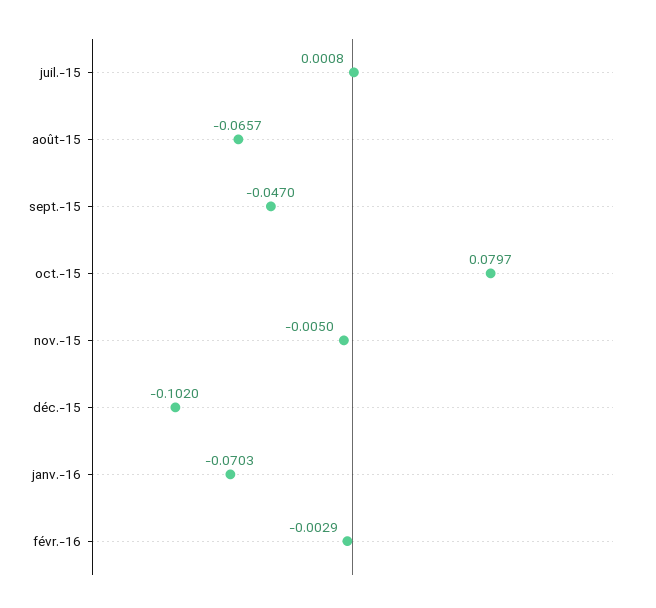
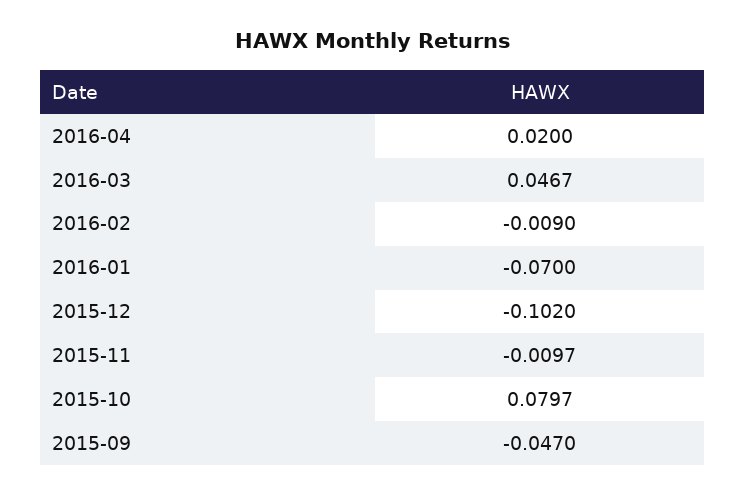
juil.-15: 0.0008 -> none
août-15: -0.0657 -> none
nov.-15: -0.005 -> -0.0097
janv.-16: -0.0703 -> -0.07
févr.-16: -0.0029 -> -0.009
2016-04: none -> 0.02
2016-03: none -> 0.0467

